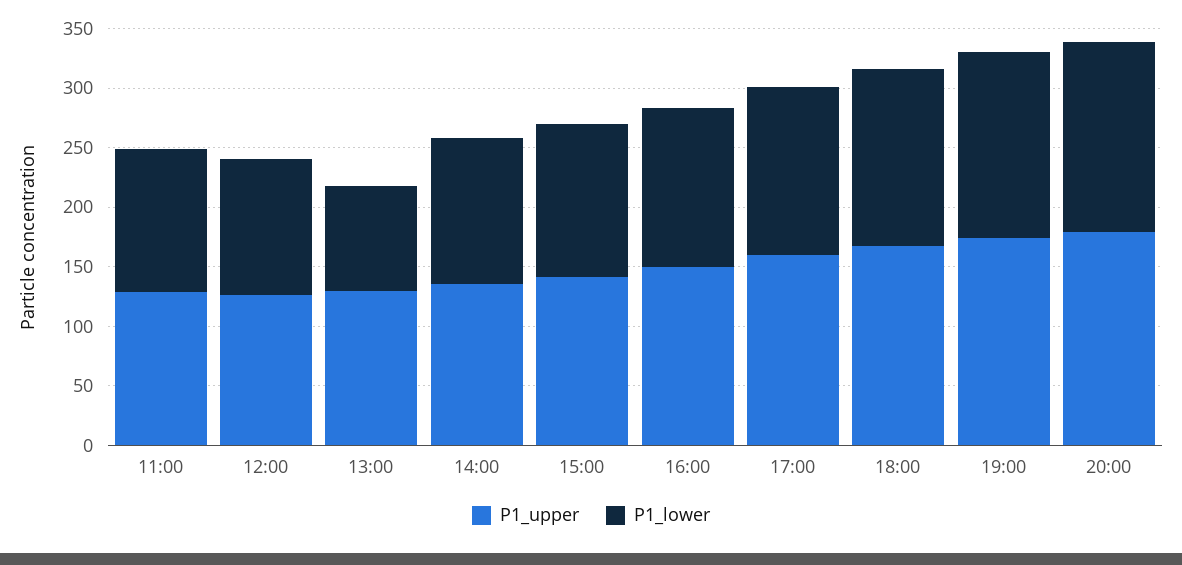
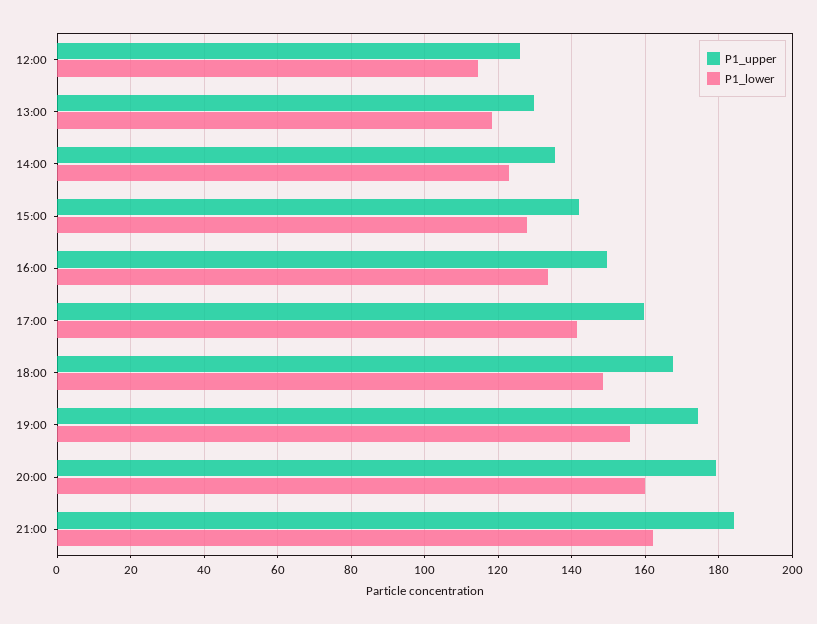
P1_upper, 11:00: 130 -> none
P1_lower, 11:00: 120 -> none
P1_lower, 13:00: 90 -> 118
P1_upper, 21:00: none -> 184
P1_lower, 21:00: none -> 162

